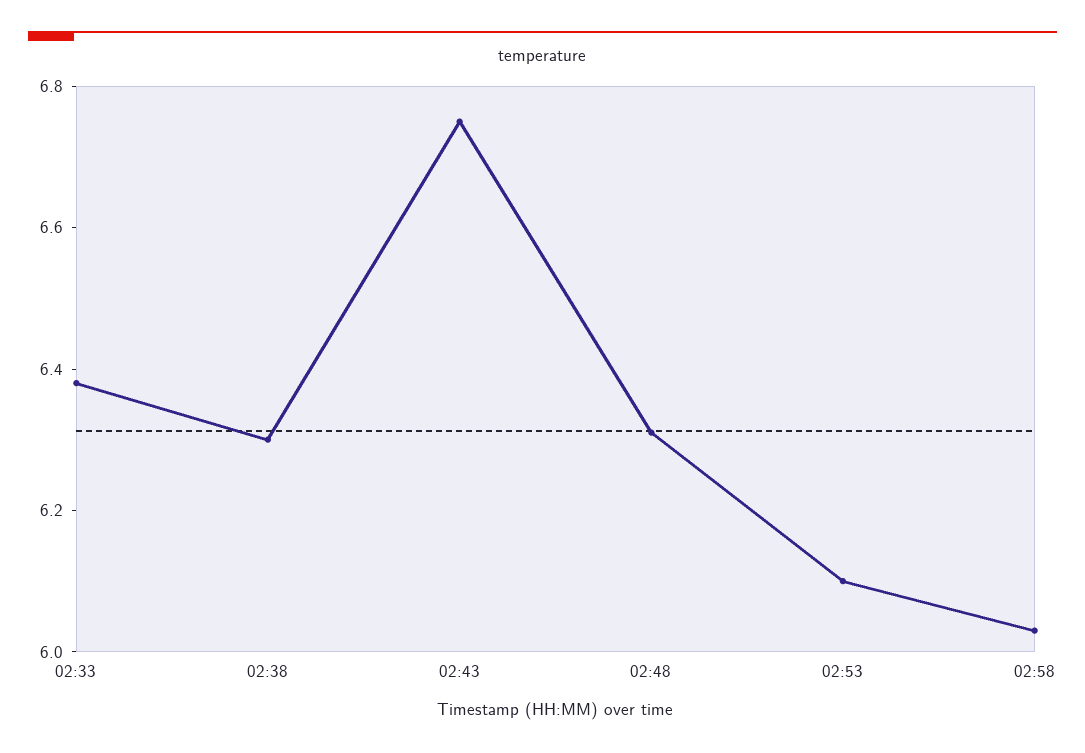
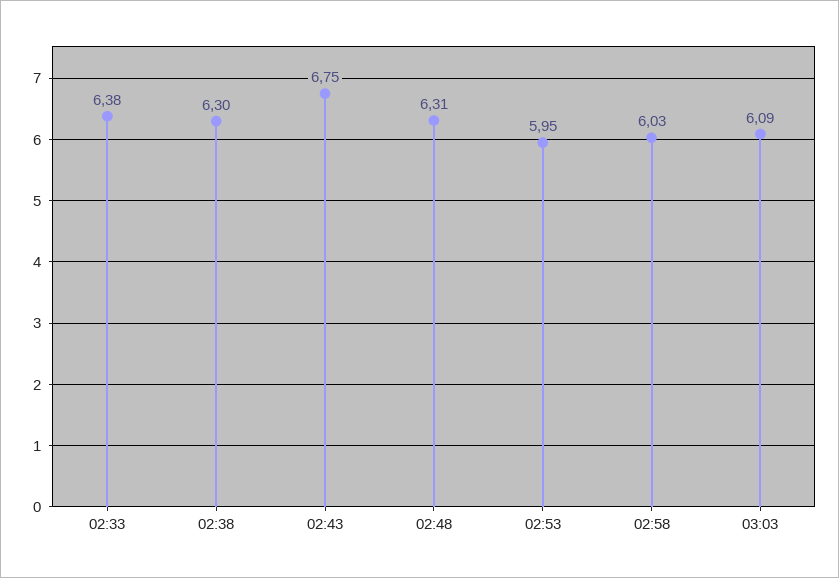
02:53: 6.1 -> 5.95
03:03: none -> 6.09

